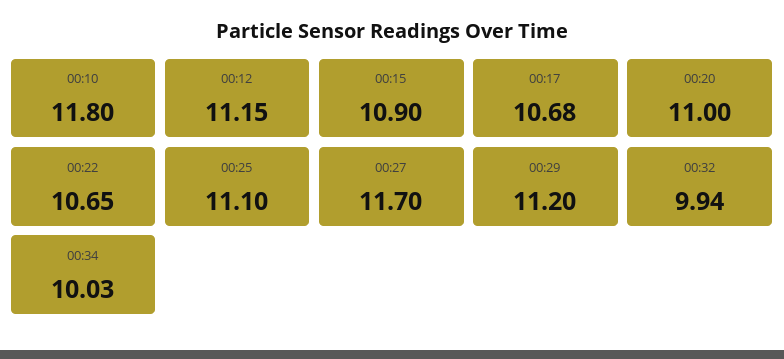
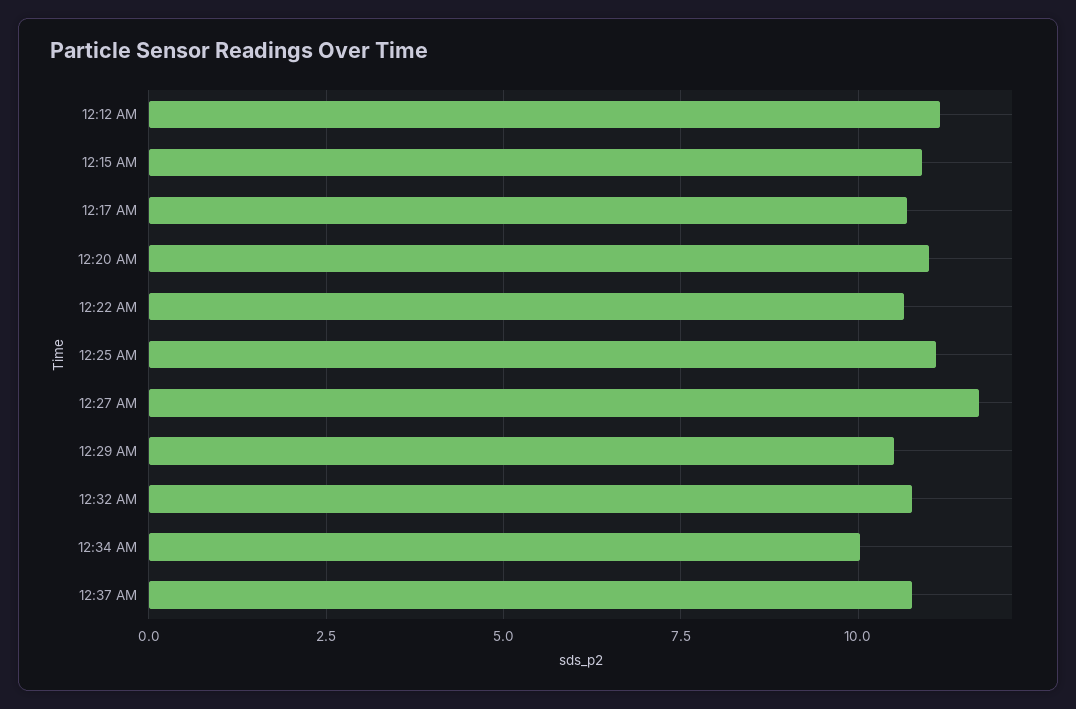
00:10: 11.8 -> none
00:29: 11.2 -> 10.5
00:32: 9.94 -> 10.75
12:37 AM: none -> 10.75

